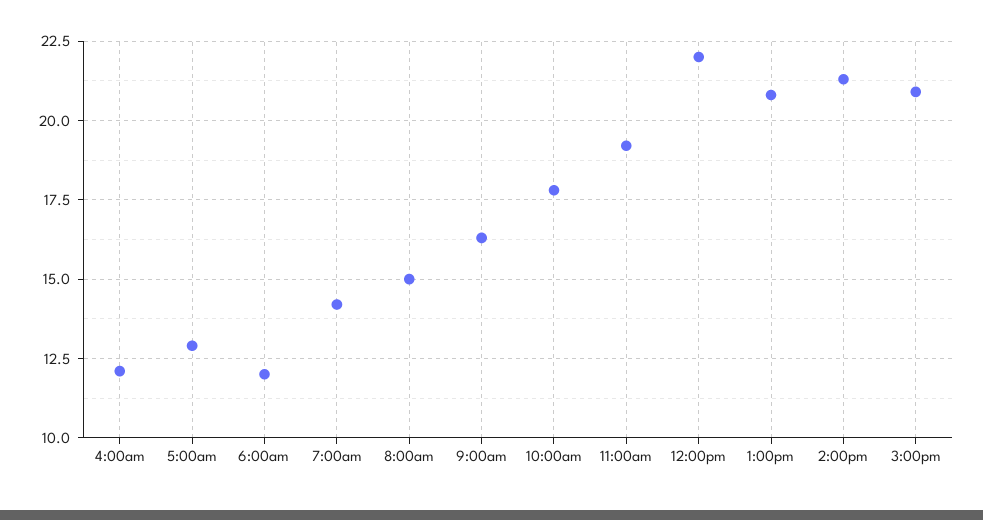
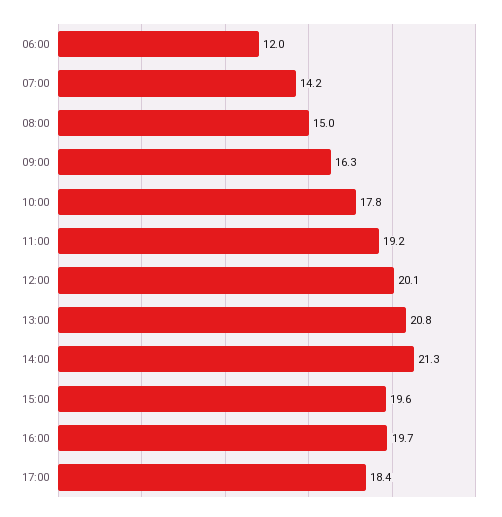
4:00am: 12 -> none
5:00am: 13 -> none
12:00pm: 22 -> 20.1
3:00pm: 21 -> 19.6
16:00: none -> 19.7
17:00: none -> 18.4

